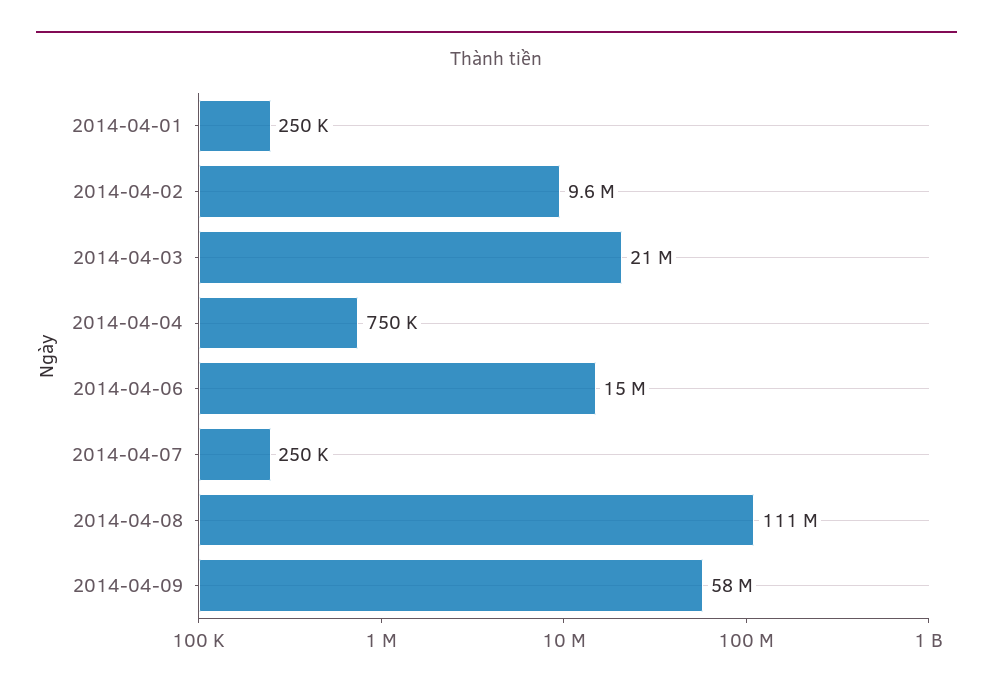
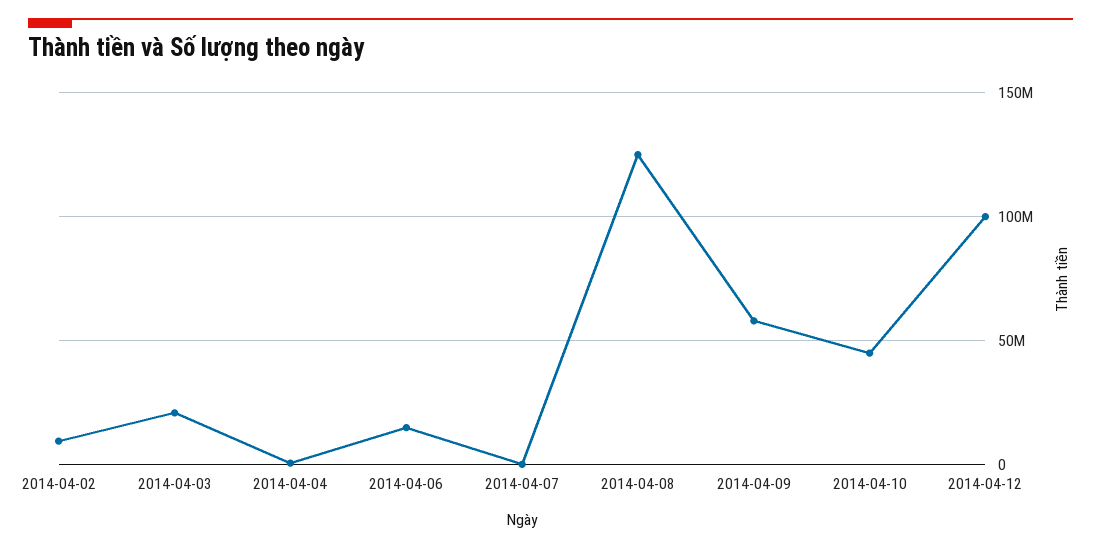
2014-04-01: 250000 -> none
2014-04-08: 111000000 -> 125000000
2014-04-10: none -> 45000000
2014-04-12: none -> 100000000

